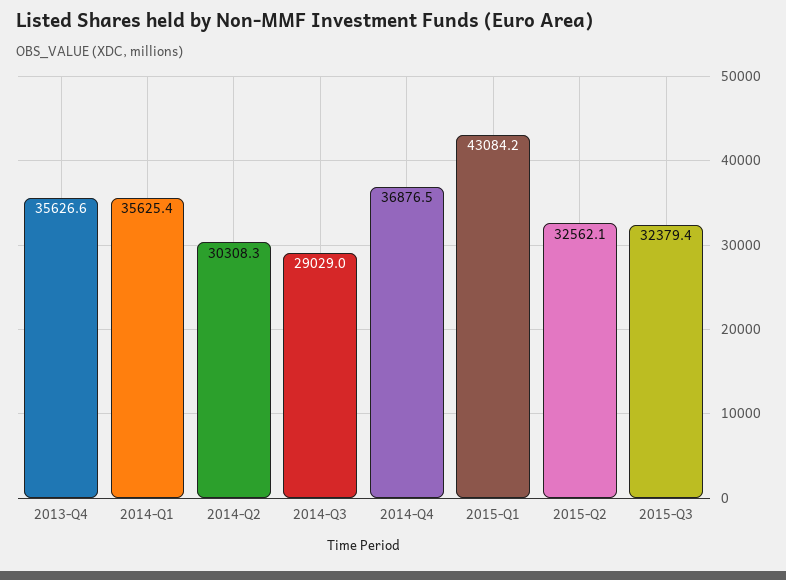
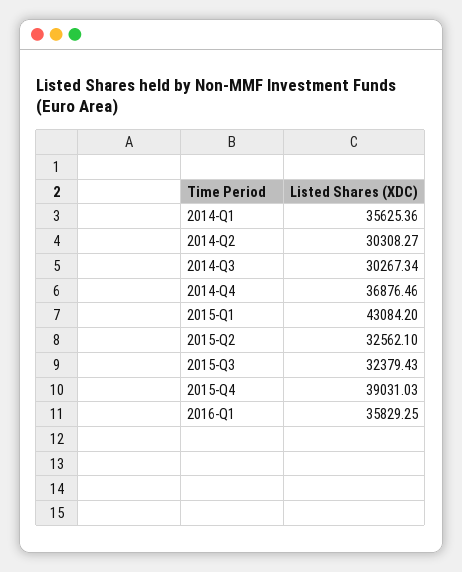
2013-Q4: 35626.6 -> none
2014-Q3: 29029 -> 30267.34
2015-Q4: none -> 39031.03
2016-Q1: none -> 35829.25

